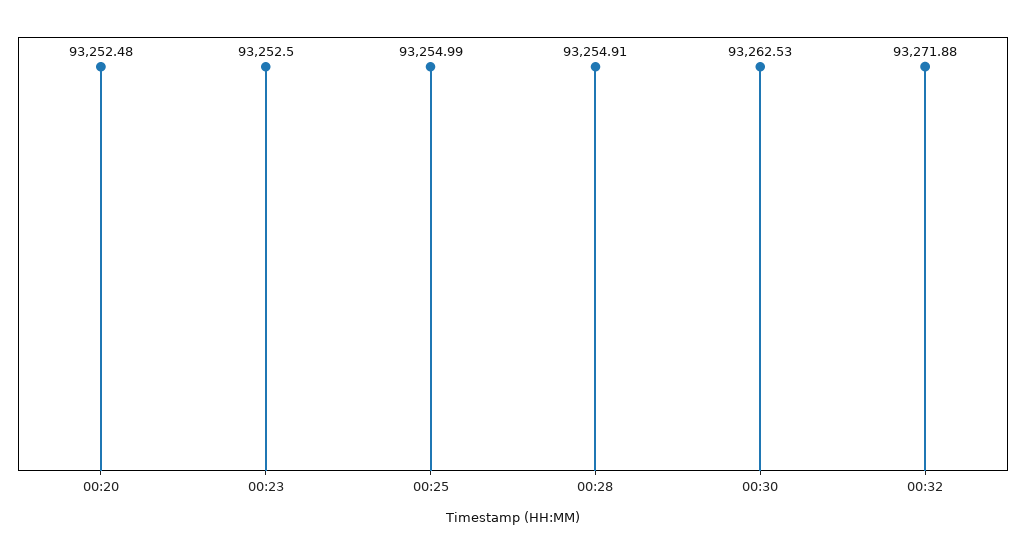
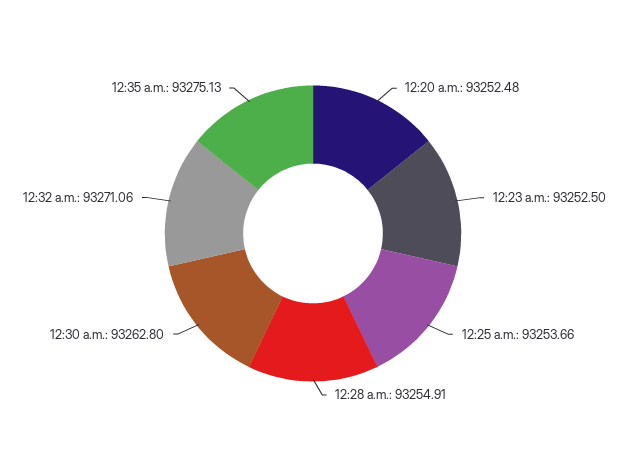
00:25: 93254.99 -> 93253.66
00:30: 93262.53 -> 93262.8
00:32: 93271.88 -> 93271.06
12:35 a.m.: none -> 93275.13

